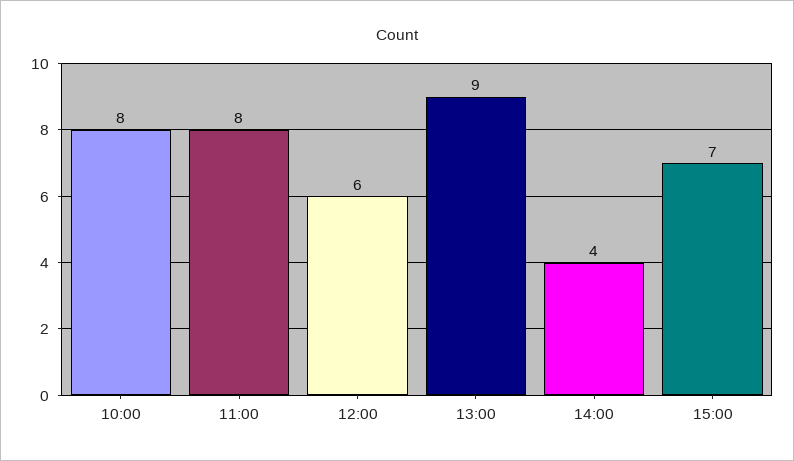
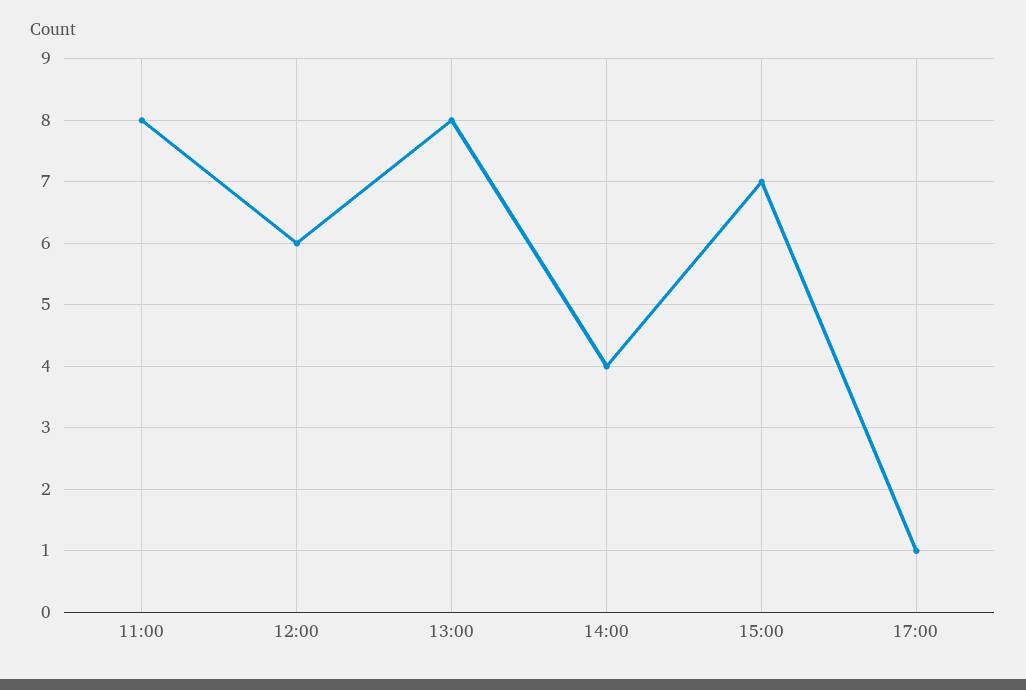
10:00: 8 -> none
13:00: 9 -> 8
17:00: none -> 1

